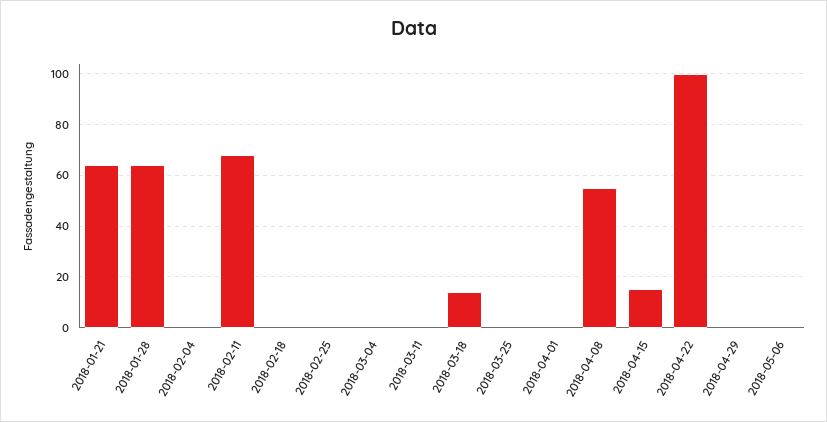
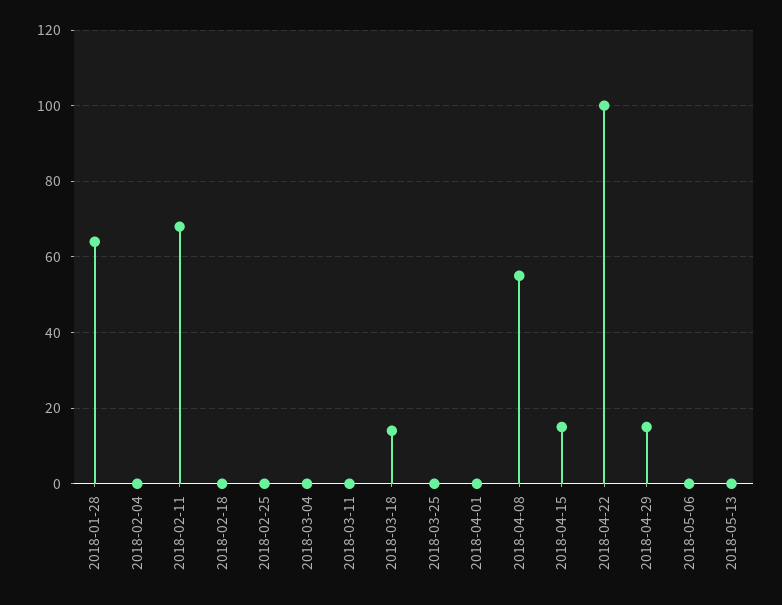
2018-01-21: 65 -> none
2018-04-29: 0 -> 15
2018-05-13: none -> 0

